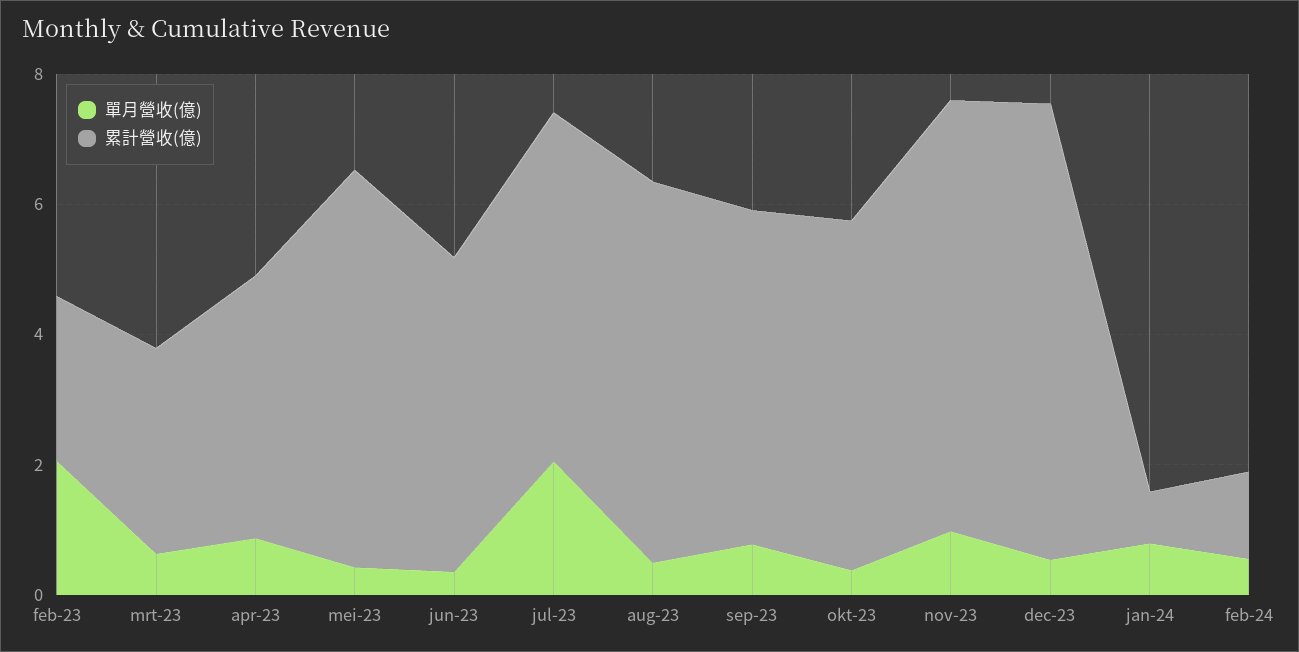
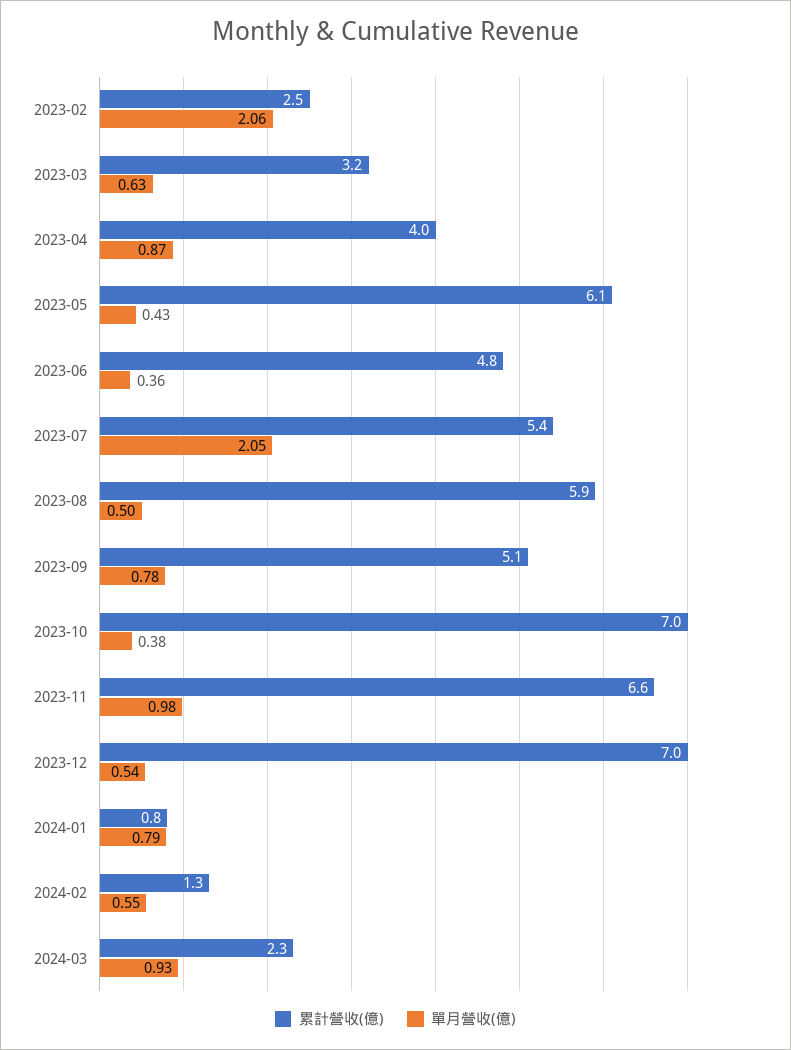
累計營收(億), okt-23: 5.5 -> 7
累計營收(億), 2024-03: none -> 2.3
單月營收(億), 2024-03: none -> 0.93

